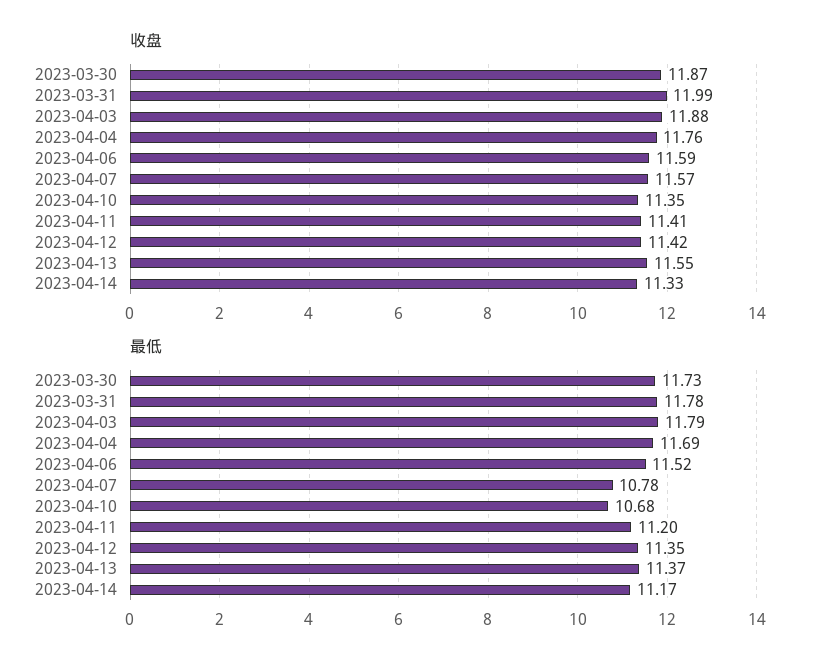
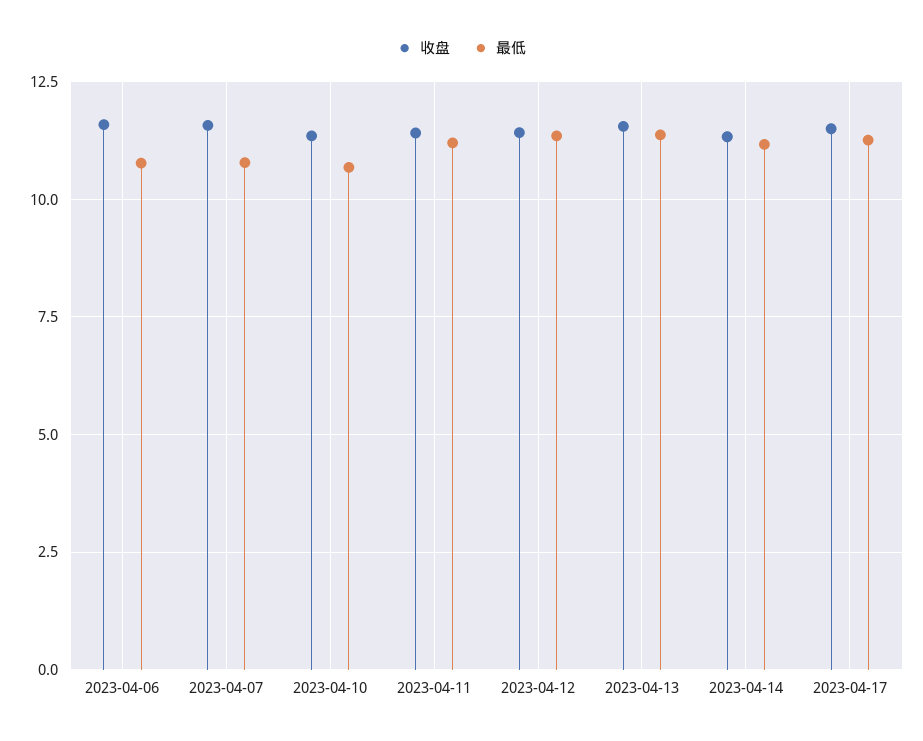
收盘, 2023-03-30: 11.87 -> none
收盘, 2023-03-31: 11.99 -> none
收盘, 2023-04-03: 11.88 -> none
收盘, 2023-04-04: 11.76 -> none
最低, 2023-03-30: 11.73 -> none
最低, 2023-03-31: 11.78 -> none
最低, 2023-04-03: 11.79 -> none
最低, 2023-04-04: 11.69 -> none
最低, 2023-04-06: 11.52 -> 10.75
收盘, 2023-04-17: none -> 11.5
最低, 2023-04-17: none -> 11.25

